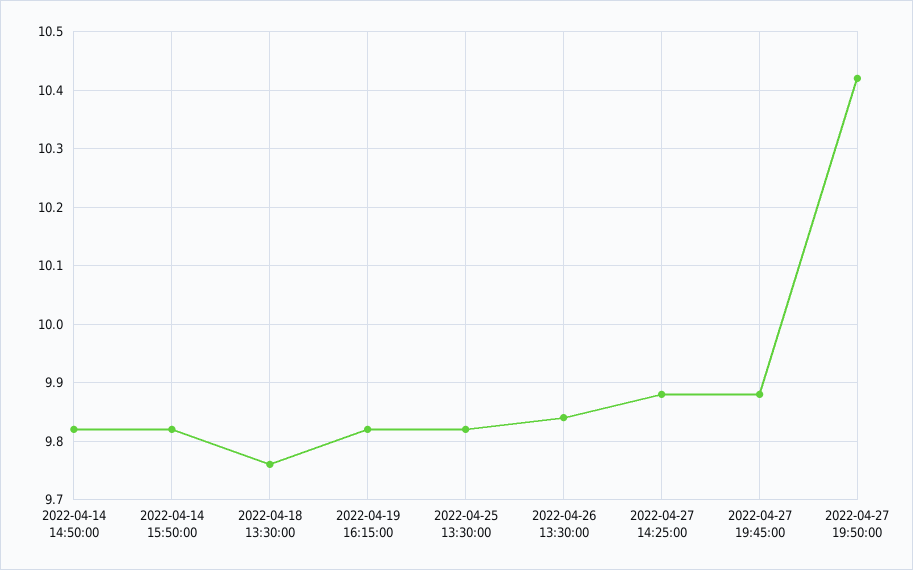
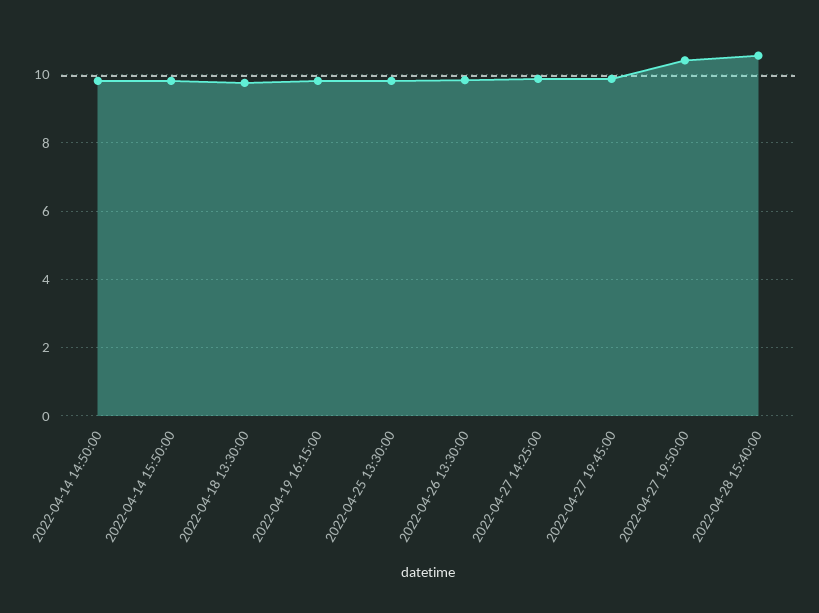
2022-04-28 15:40:00: none -> 10.6

